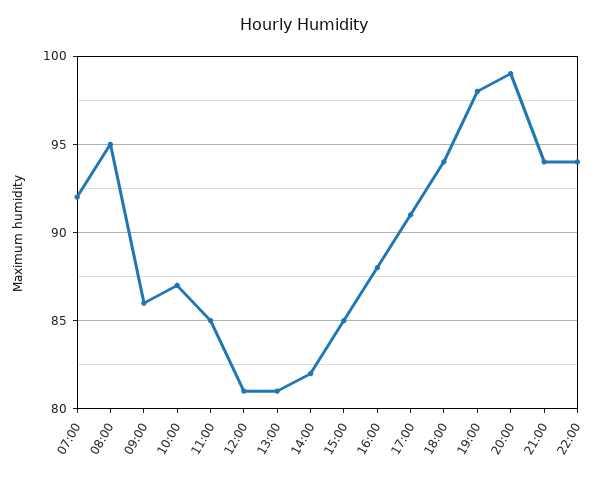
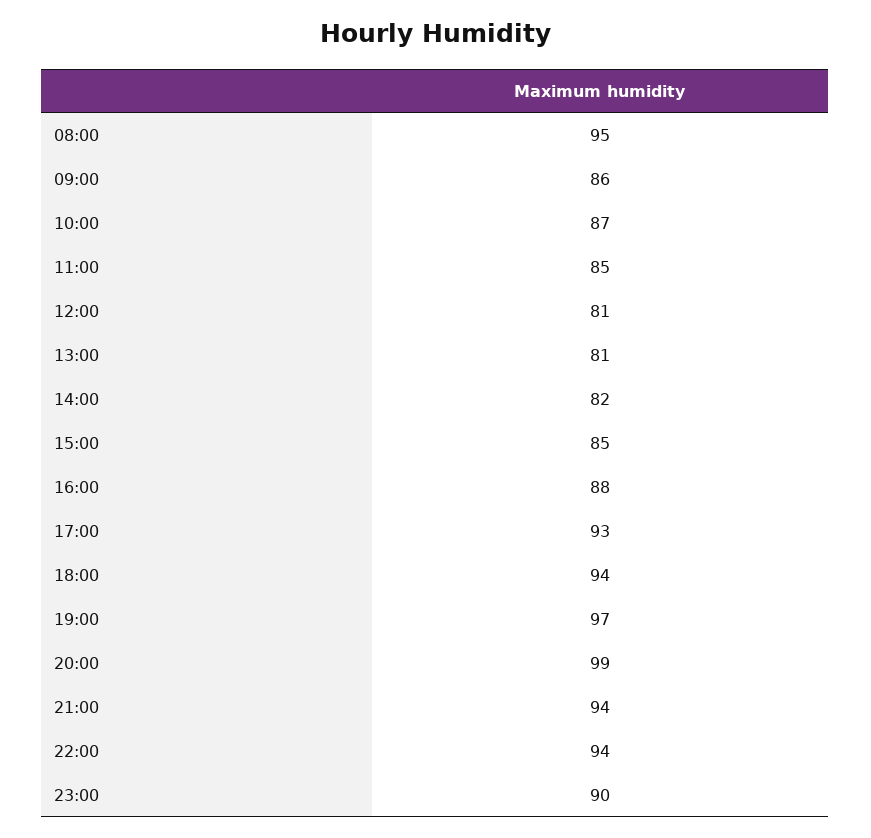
07:00: 92 -> none
17:00: 91 -> 93
19:00: 98 -> 97
23:00: none -> 90

